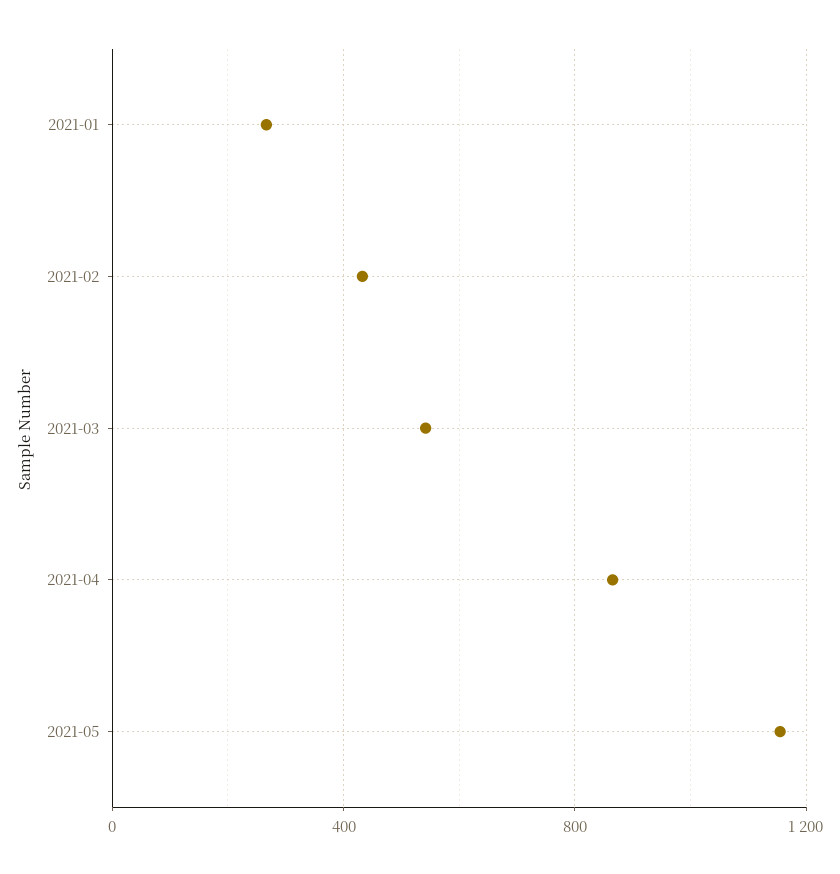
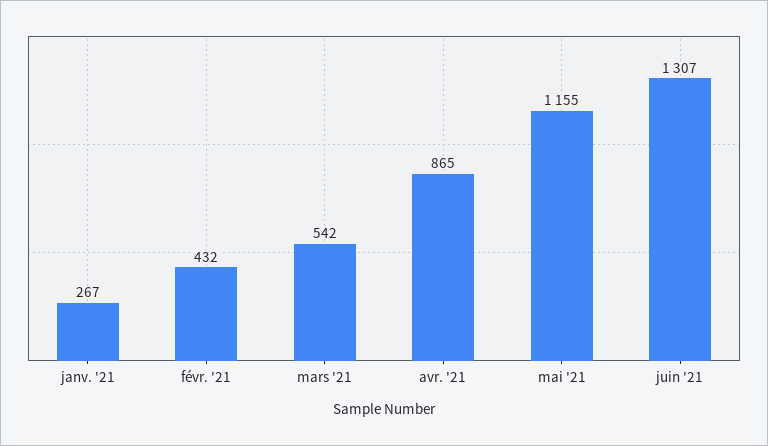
juin '21: none -> 1307

